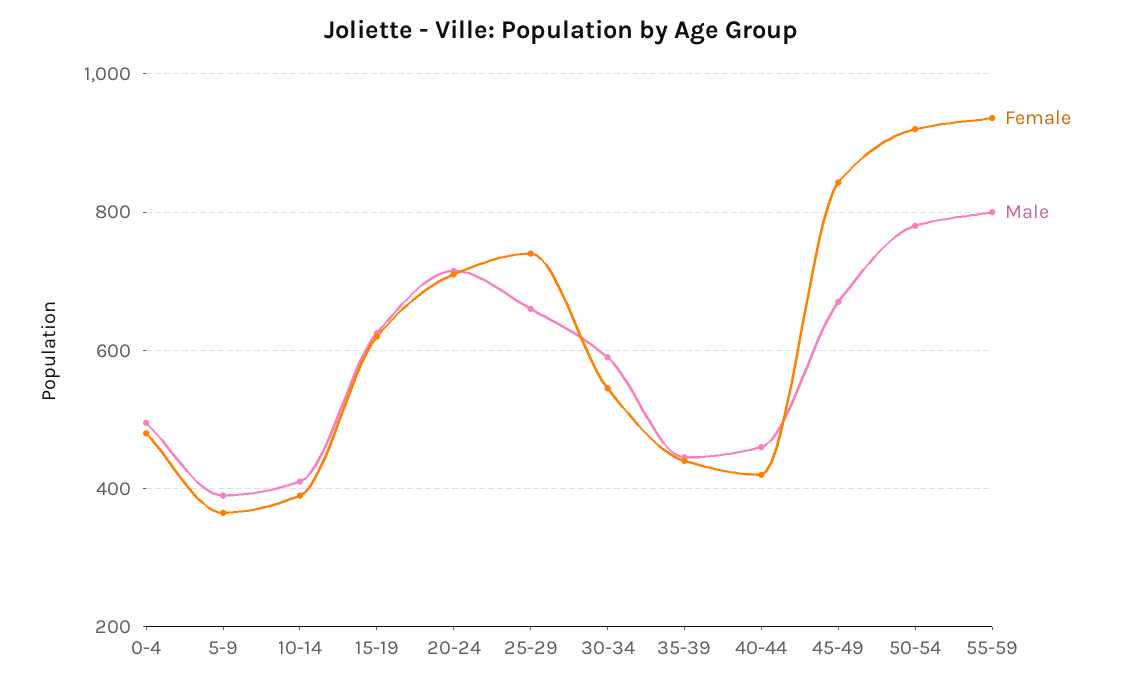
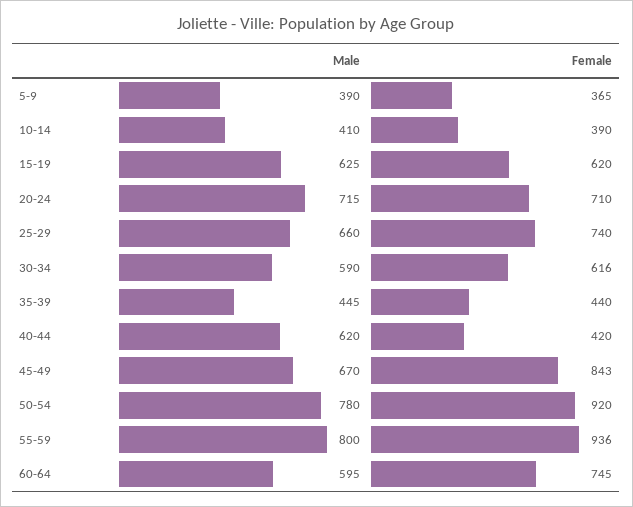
Female, 0-4: 480 -> none
Male, 0-4: 500 -> none
Female, 30-34: 540 -> 616
Male, 40-44: 460 -> 620
Male, 60-64: none -> 595
Female, 60-64: none -> 745

